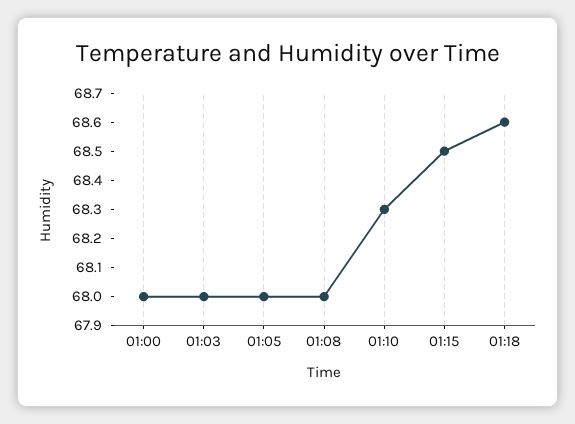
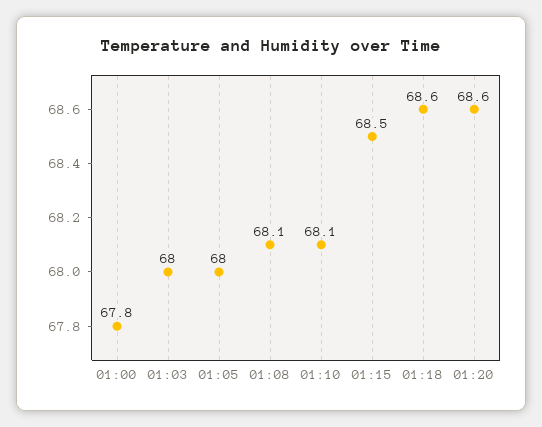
01:00: 68 -> 67.8
01:08: 68 -> 68.1
01:10: 68.3 -> 68.1
01:20: none -> 68.6

